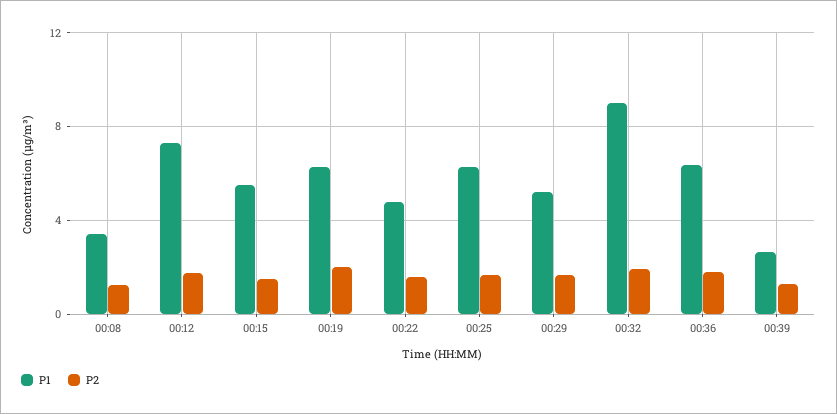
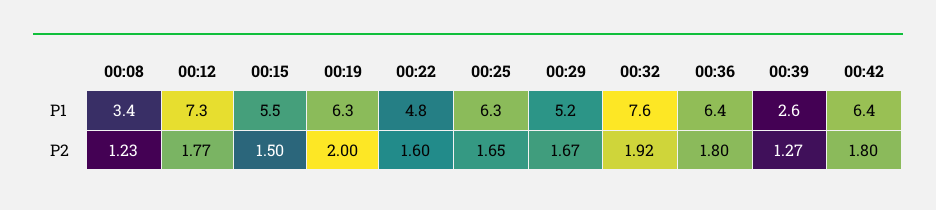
P1, 00:32: 9 -> 7.6
P1, 00:42: none -> 6.4
P2, 00:42: none -> 1.8

